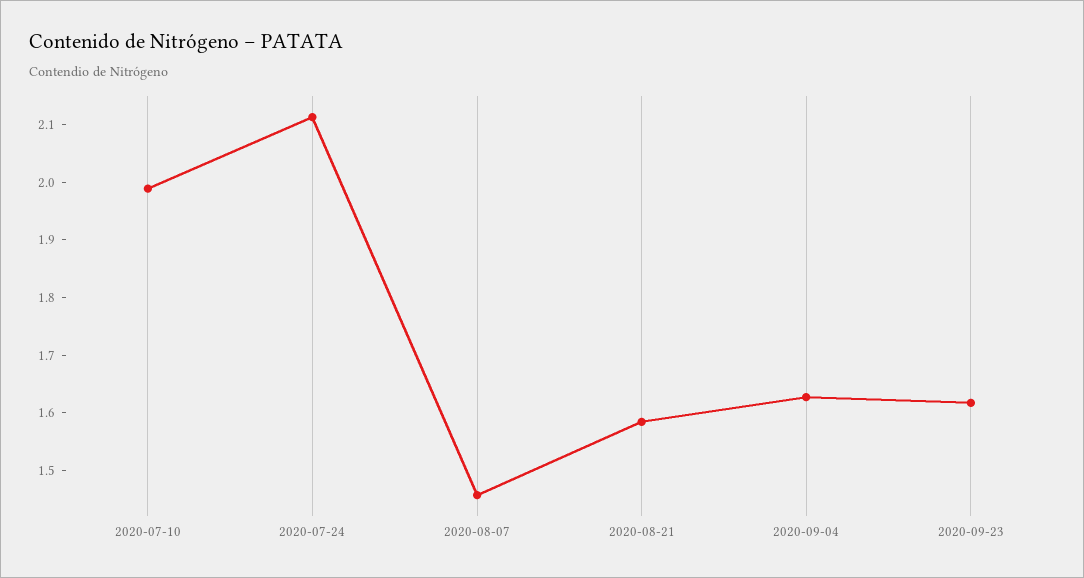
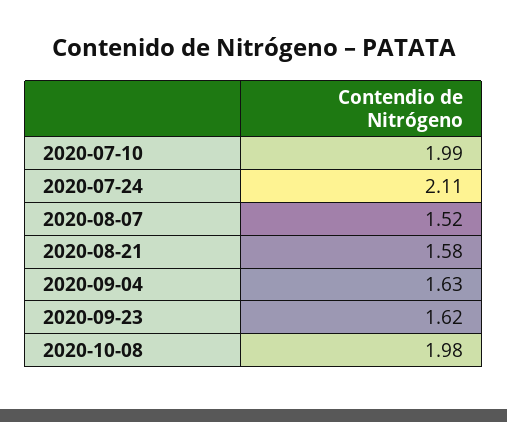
2020-08-07: 1.46 -> 1.52
2020-10-08: none -> 1.98

